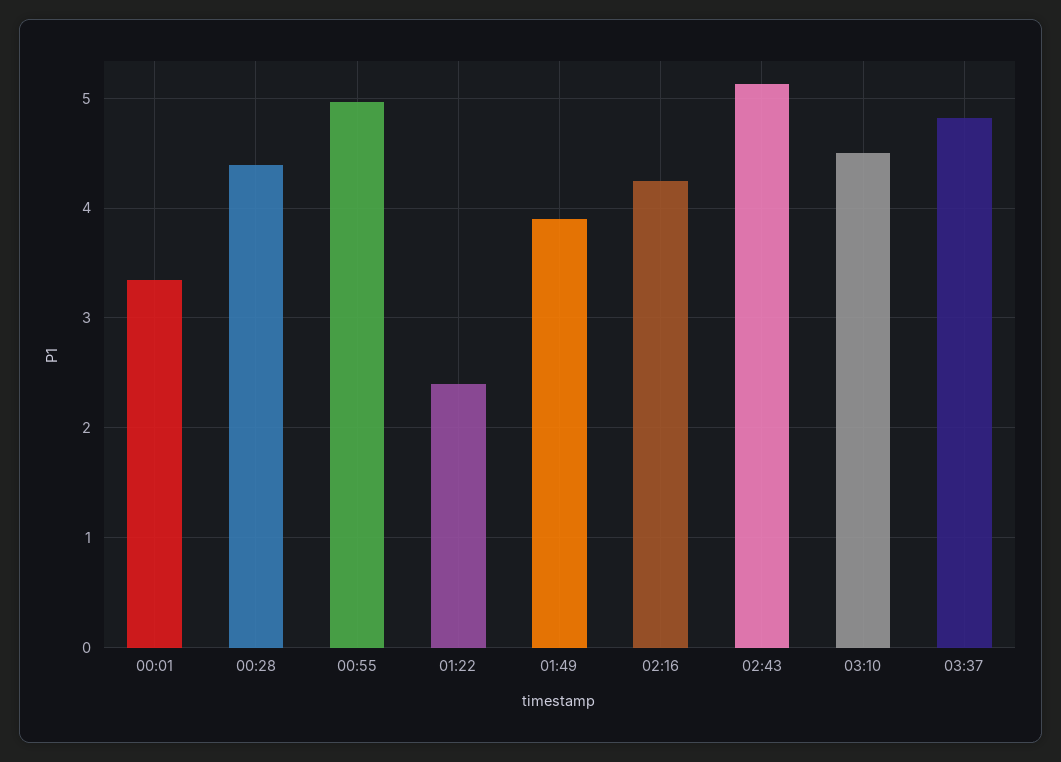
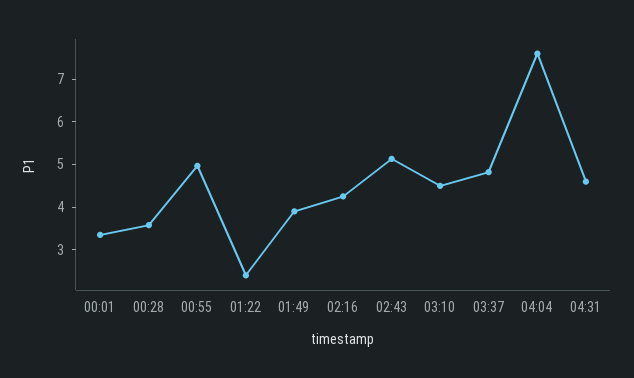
00:28: 4.4 -> 3.6
04:04: none -> 7.6
04:31: none -> 4.6

